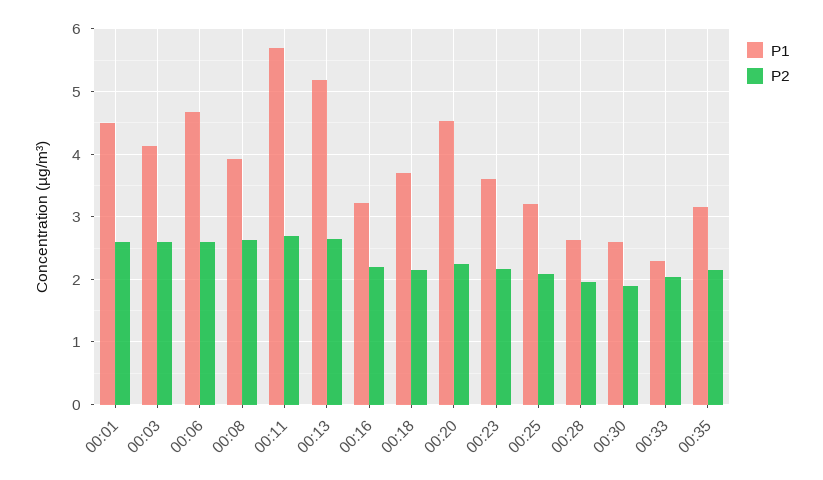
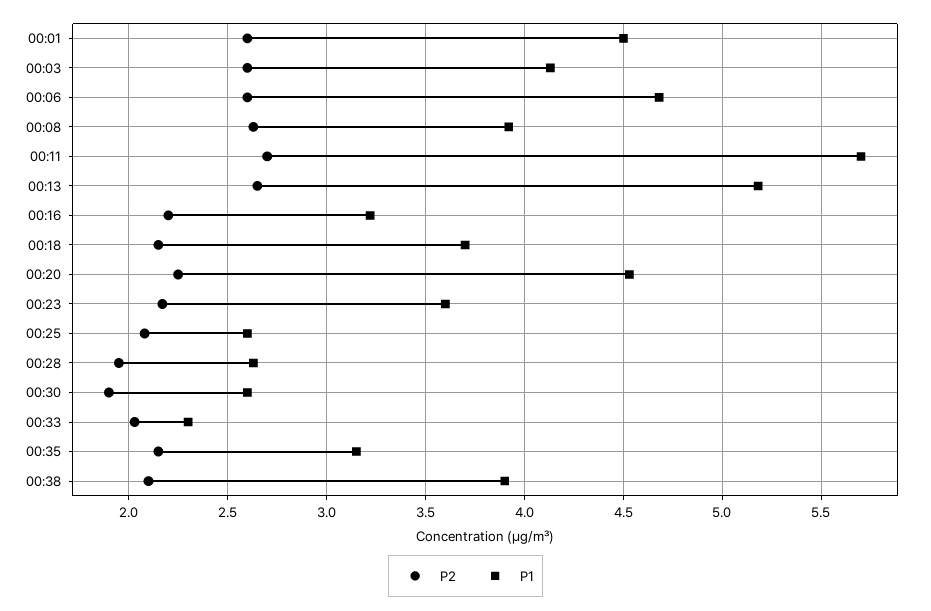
P1, 00:25: 3.2 -> 2.6
P2, 00:38: none -> 2.1
P1, 00:38: none -> 3.9

